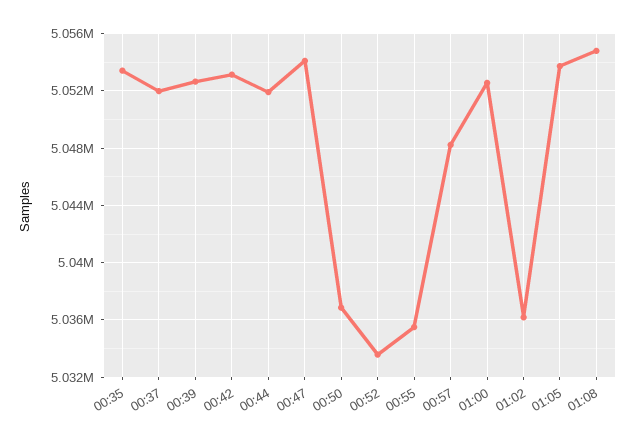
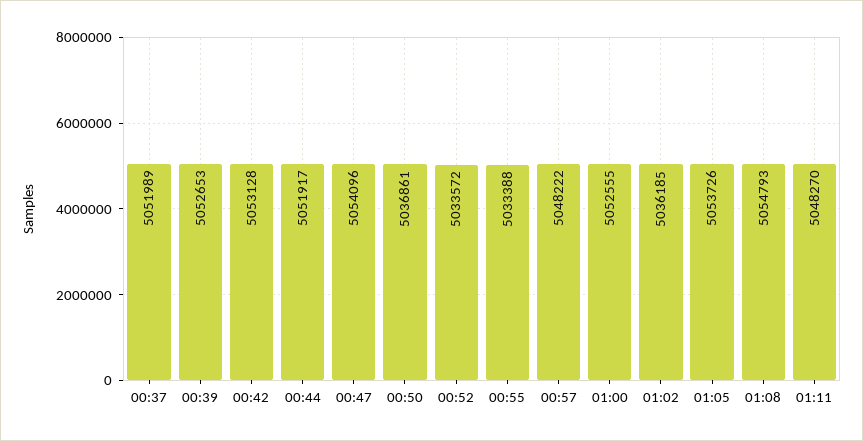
00:35: 5053500 -> none
00:55: 5035500 -> 5033388
01:11: none -> 5048270

